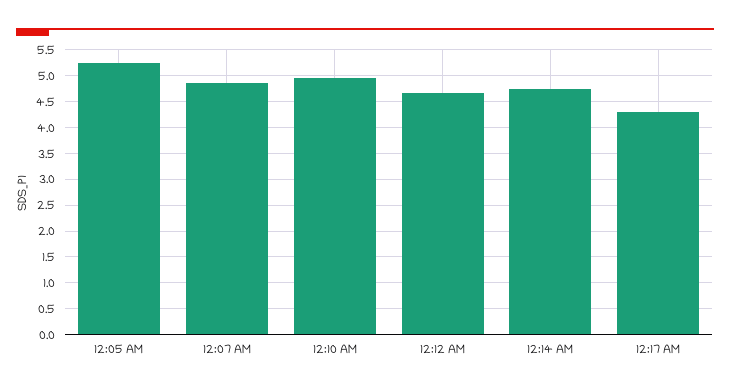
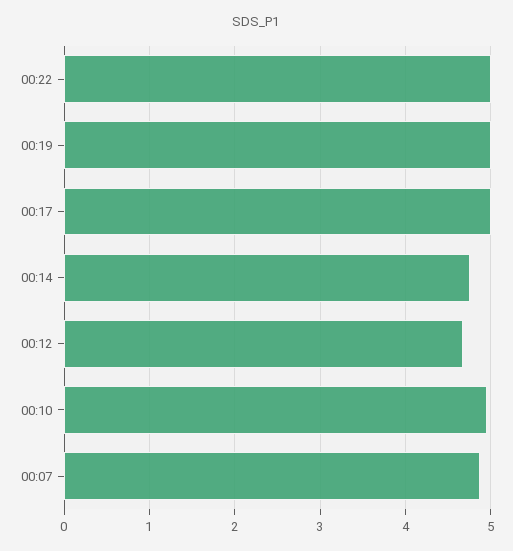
12:05 AM: 5.25 -> none
12:17 AM: 4.25 -> 5
00:22: none -> 5
00:19: none -> 5

